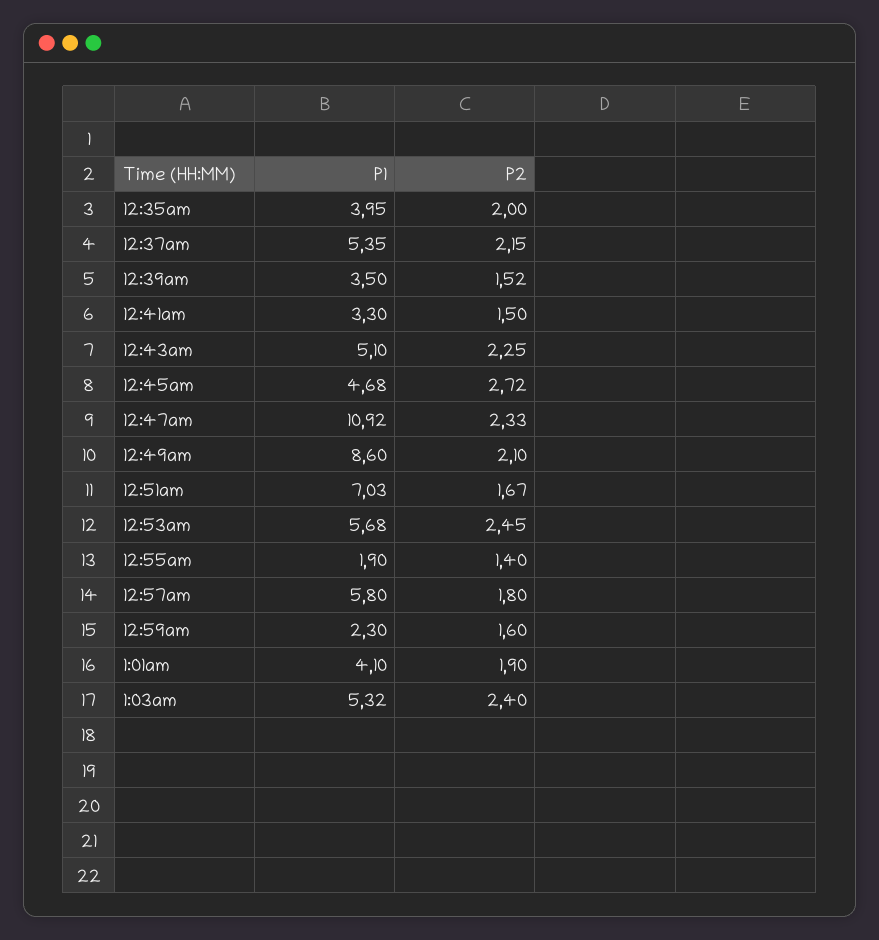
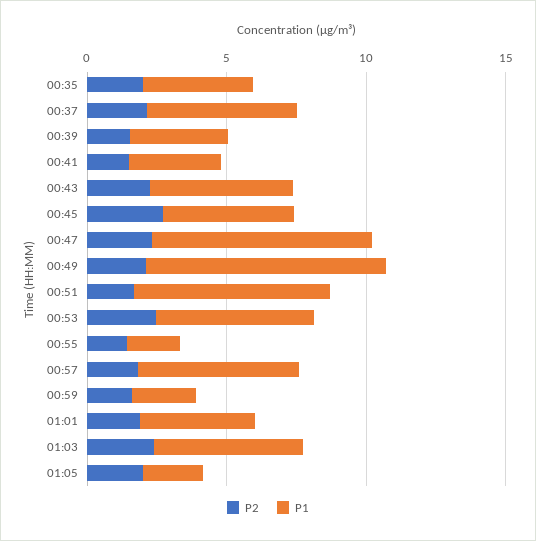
P1, 12:47am: 10.92 -> 8
P2, 01:05: none -> 2
P1, 01:05: none -> 2

